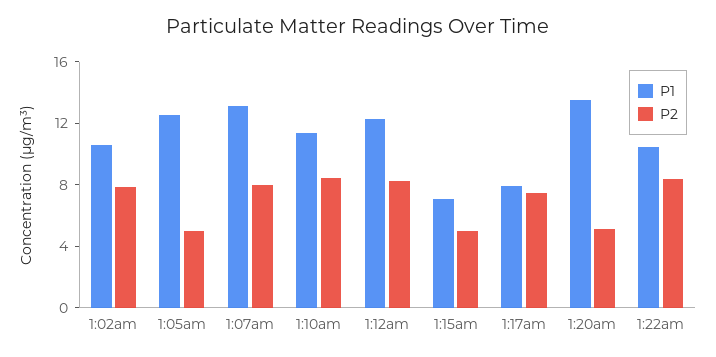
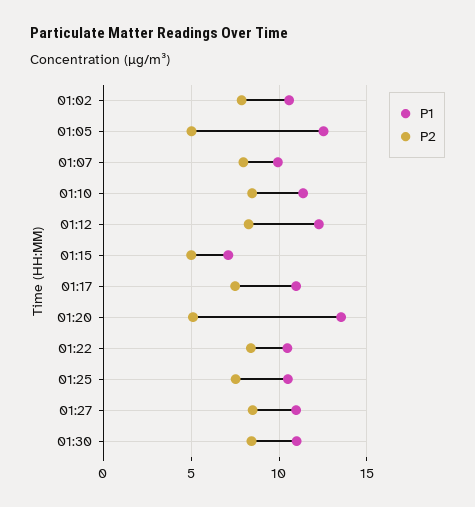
P1, 1:07am: 13 -> 10
P1, 1:17am: 8 -> 11
P1, 01:25: none -> 10.5
P2, 01:25: none -> 7.5
P1, 01:27: none -> 11
P2, 01:27: none -> 8.5
P1, 01:30: none -> 11
P2, 01:30: none -> 8.5

